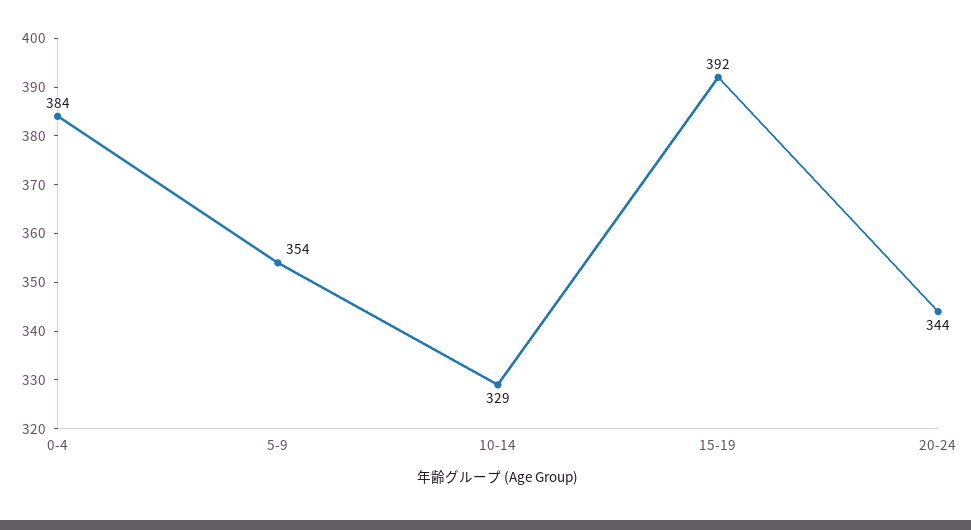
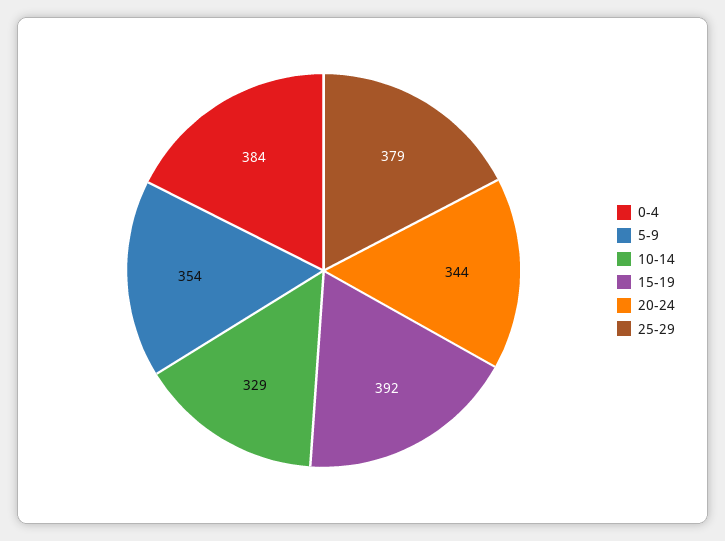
25-29: none -> 379

